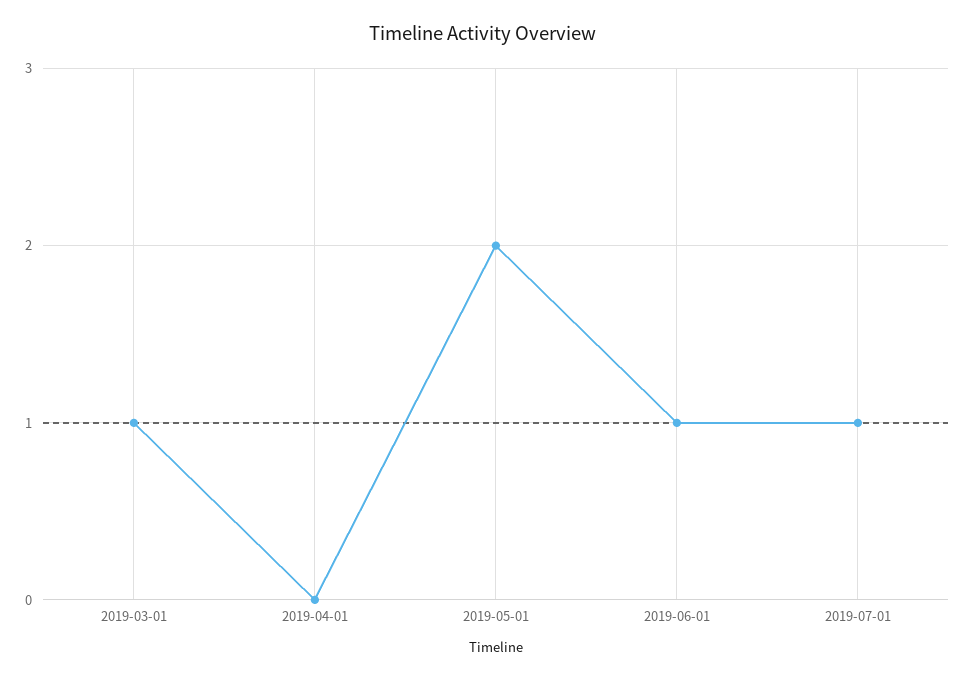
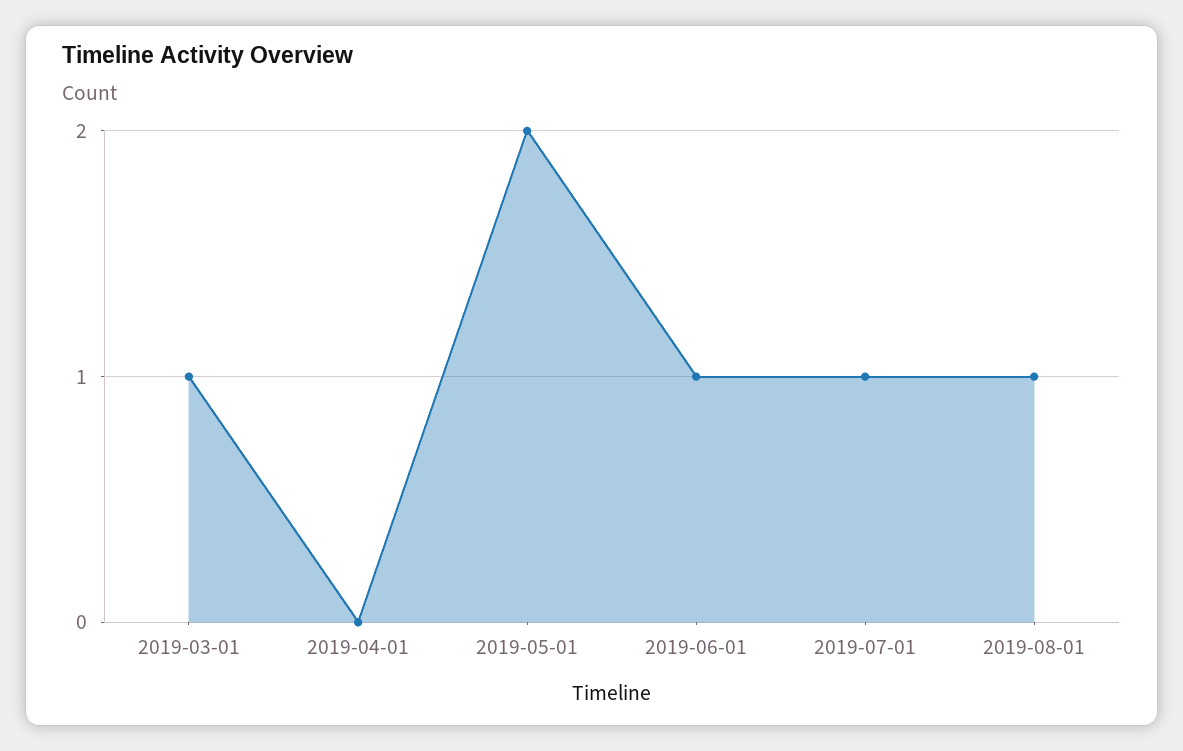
2019-08-01: none -> 1

